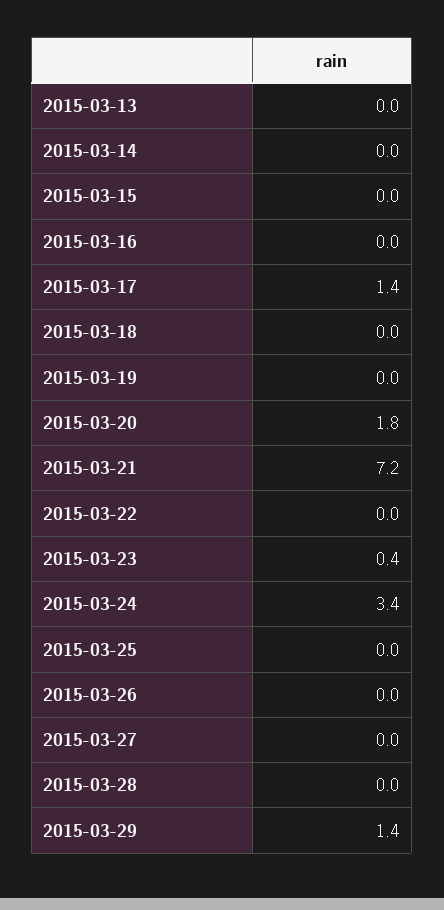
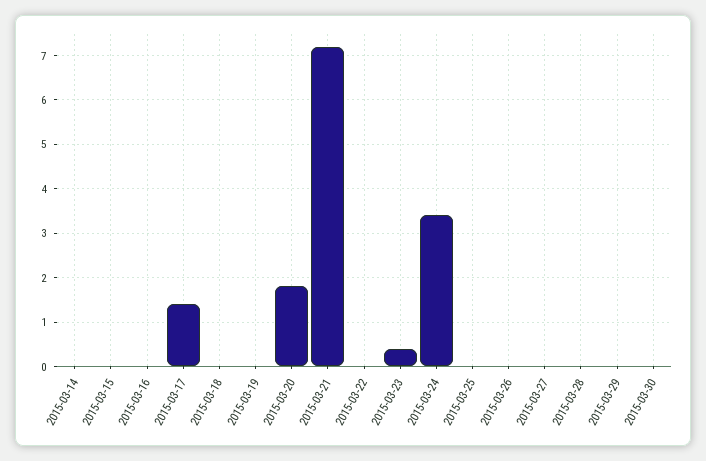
2015-03-13: 0 -> none
2015-03-29: 1.4 -> 0
2015-03-30: none -> 0

